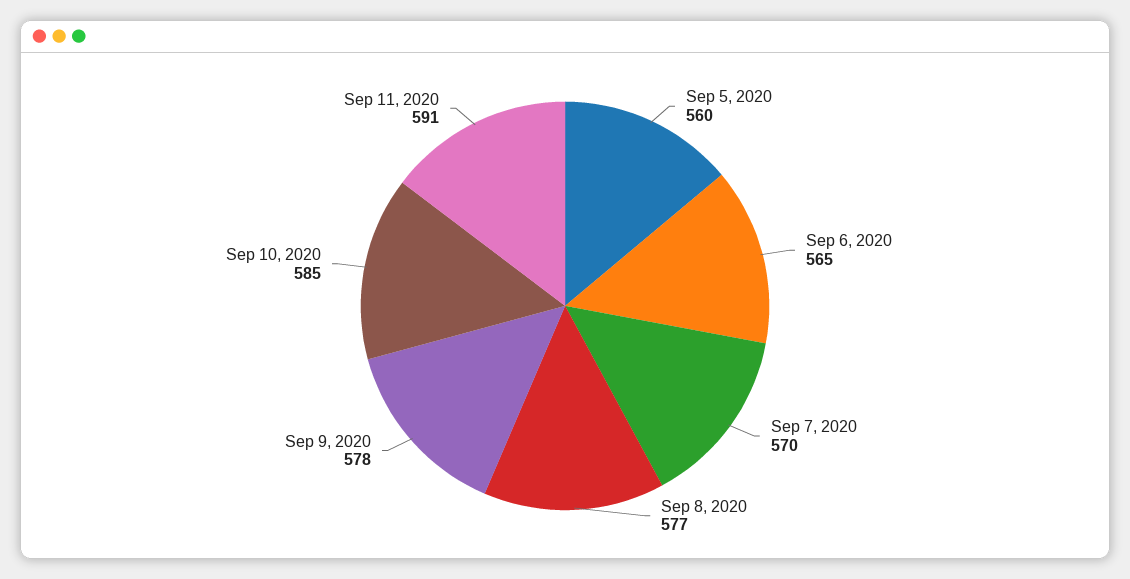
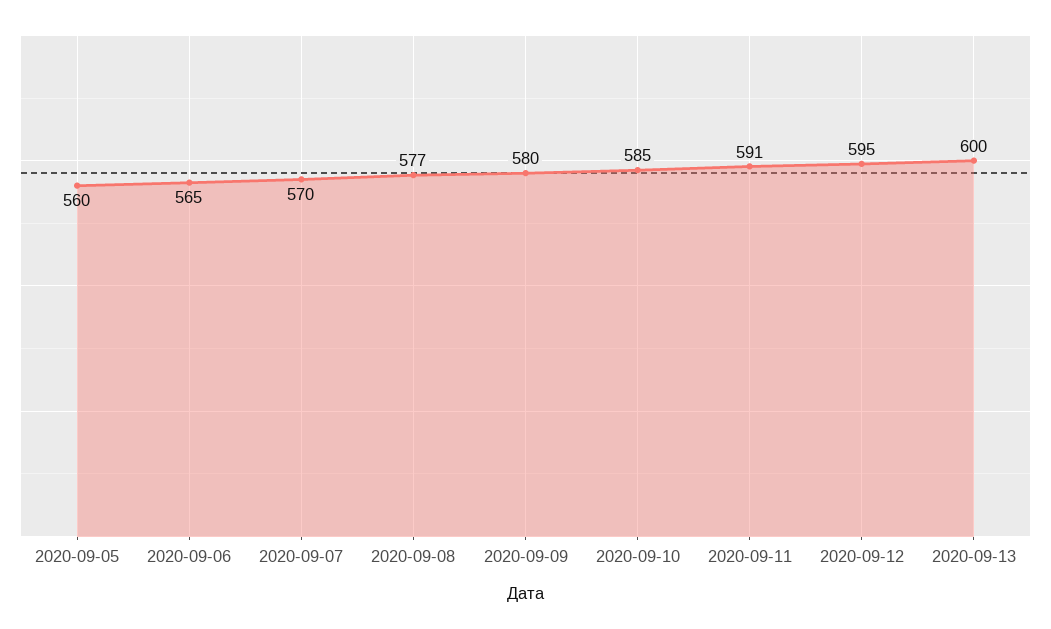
Sep 9, 2020: 578 -> 580
2020-09-12: none -> 595
2020-09-13: none -> 600

